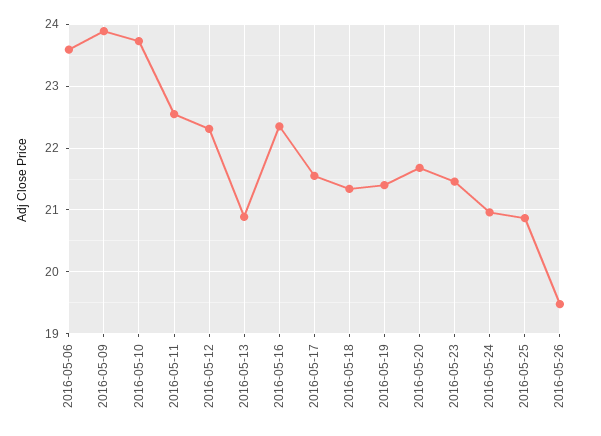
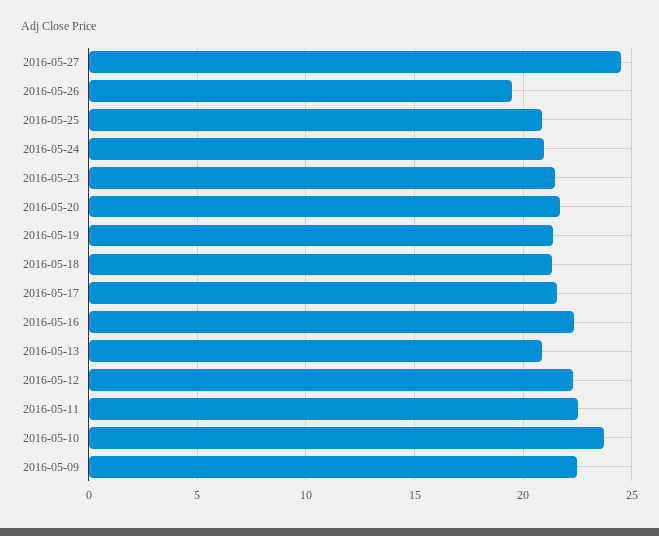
2016-05-06: 23.6 -> none
2016-05-09: 23.9 -> 22.5
2016-05-27: none -> 24.5

